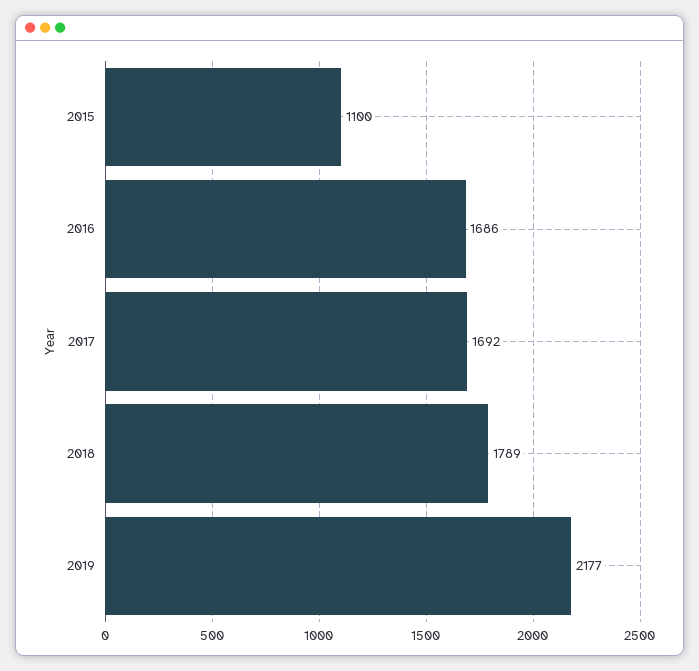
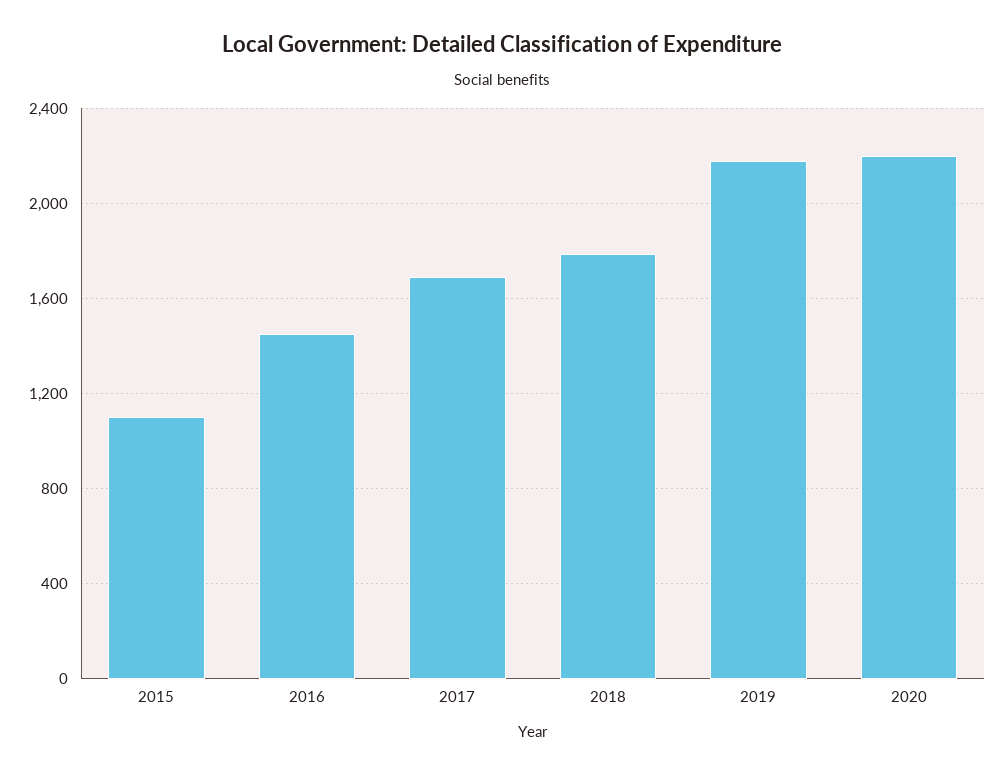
2016: 1686 -> 1450
2020: none -> 2200

